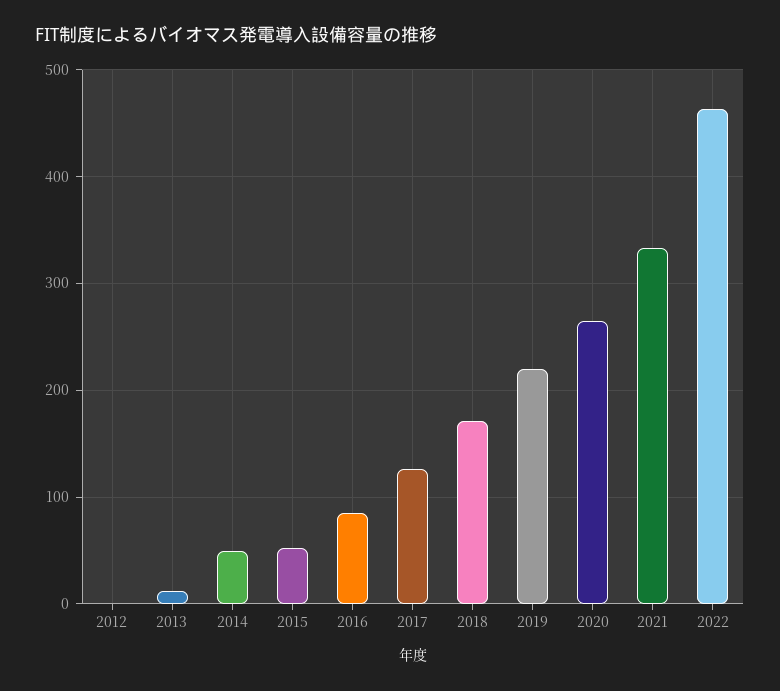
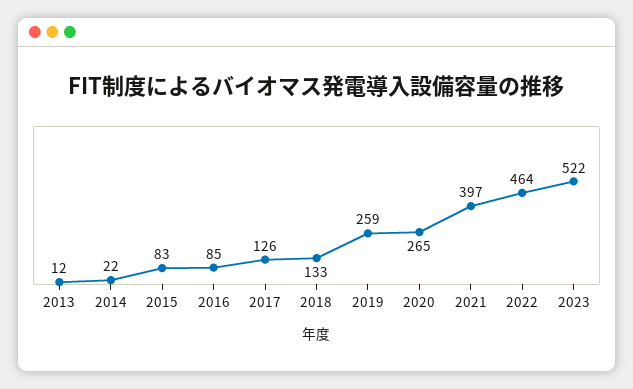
2012: 0 -> none
2014: 50 -> 22
2015: 50 -> 83
2018: 170 -> 133
2019: 220 -> 259
2021: 330 -> 397
2023: none -> 522

